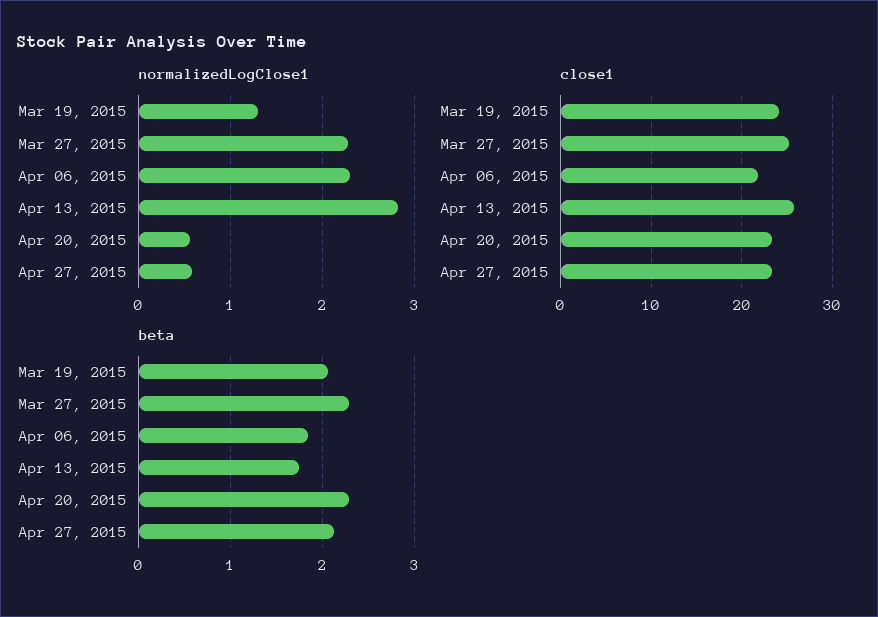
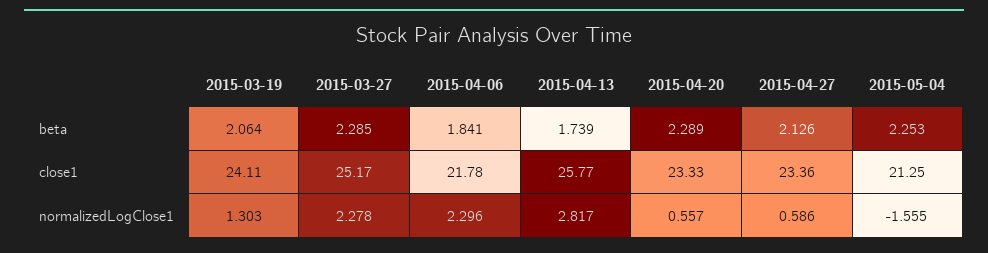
beta, 2015-05-04: none -> 2.253
close1, 2015-05-04: none -> 21.25
normalizedLogClose1, 2015-05-04: none -> -1.555

